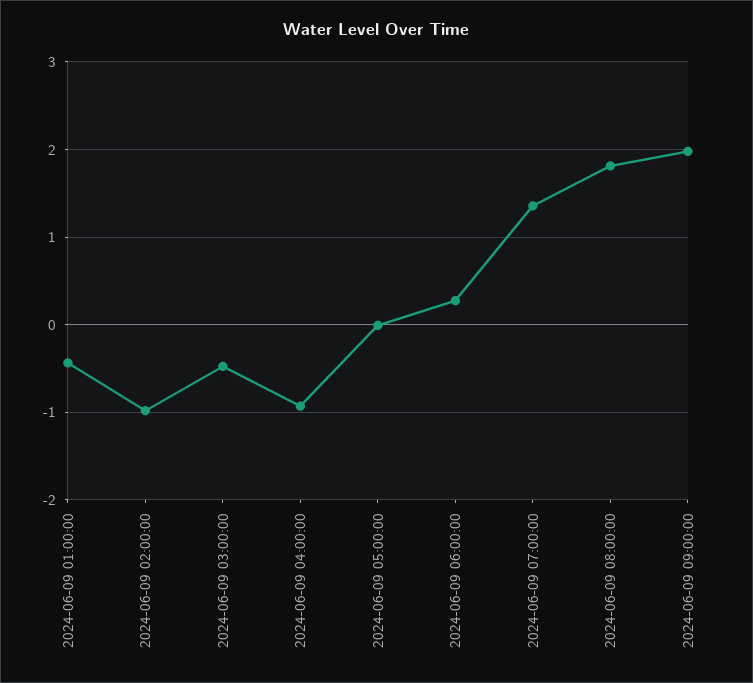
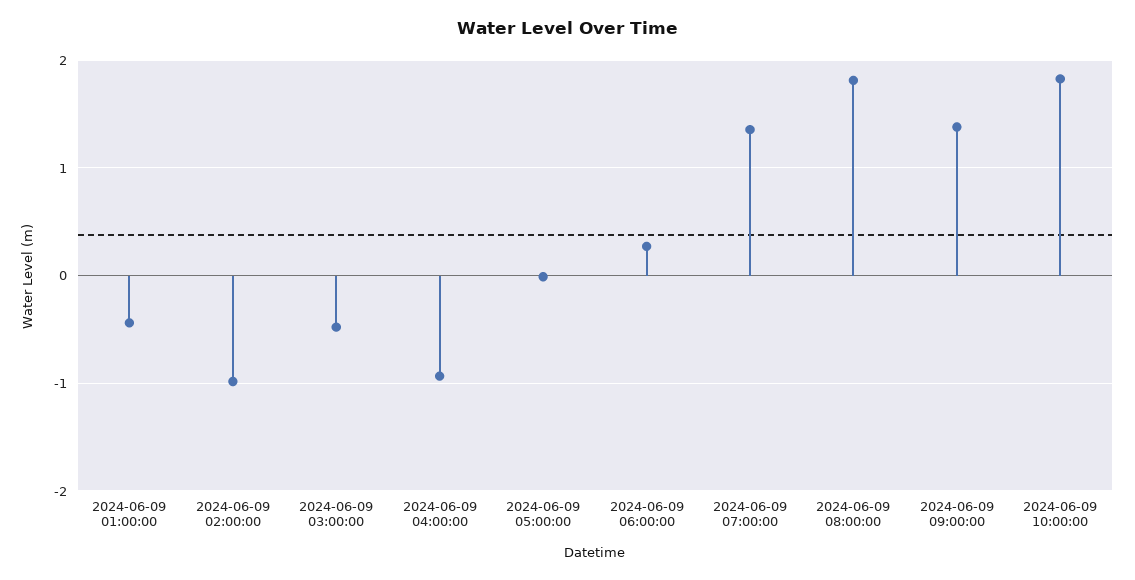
2024-06-09 09:00:00: 2 -> 1.4
2024-06-09 10:00:00: none -> 1.8

